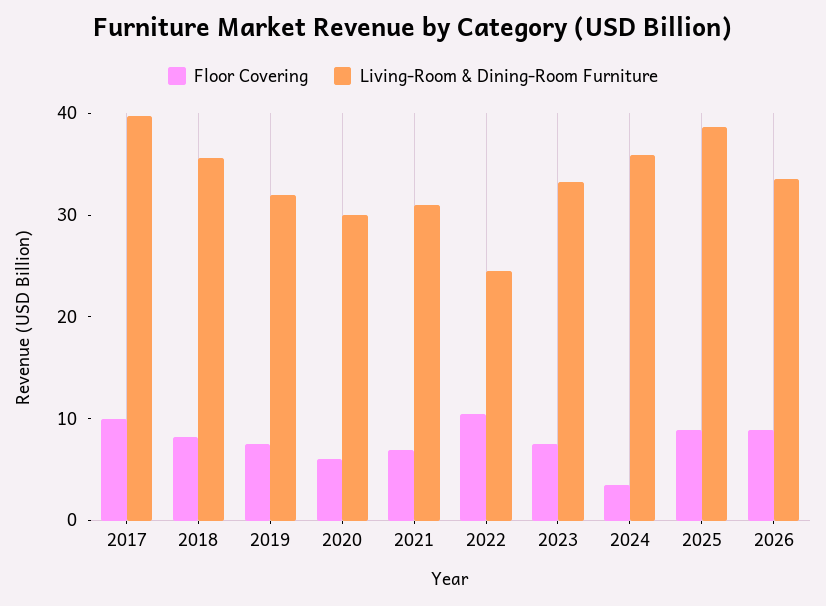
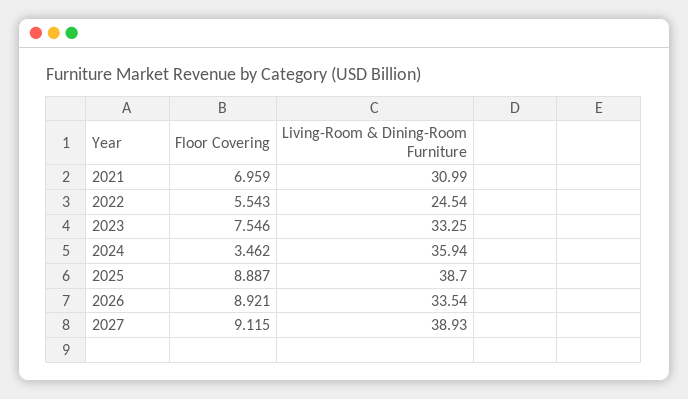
Floor Covering, 2017: 10 -> none
Living-Room & Dining-Room Furniture, 2017: 40 -> none
Floor Covering, 2018: 8 -> none
Living-Room & Dining-Room Furniture, 2018: 36 -> none
Floor Covering, 2019: 8 -> none
Living-Room & Dining-Room Furniture, 2019: 32 -> none
Floor Covering, 2020: 6 -> none
Living-Room & Dining-Room Furniture, 2020: 30 -> none
Floor Covering, 2022: 10 -> 5.543
Floor Covering, 2027: none -> 9.115
Living-Room & Dining-Room Furniture, 2027: none -> 38.93

